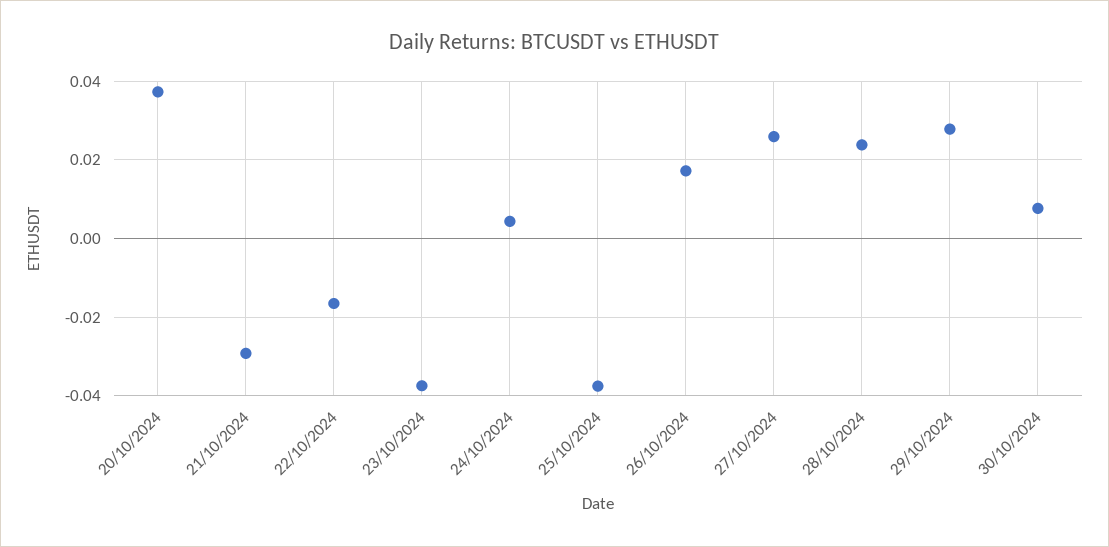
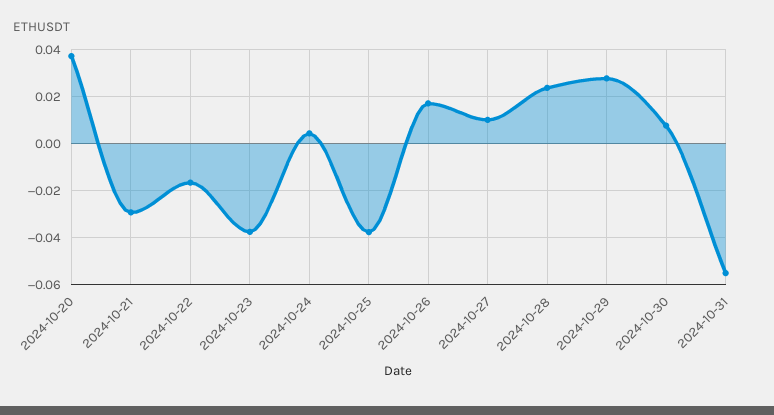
27/10/2024: 0.026 -> 0.01
2024-10-31: none -> -0.055

